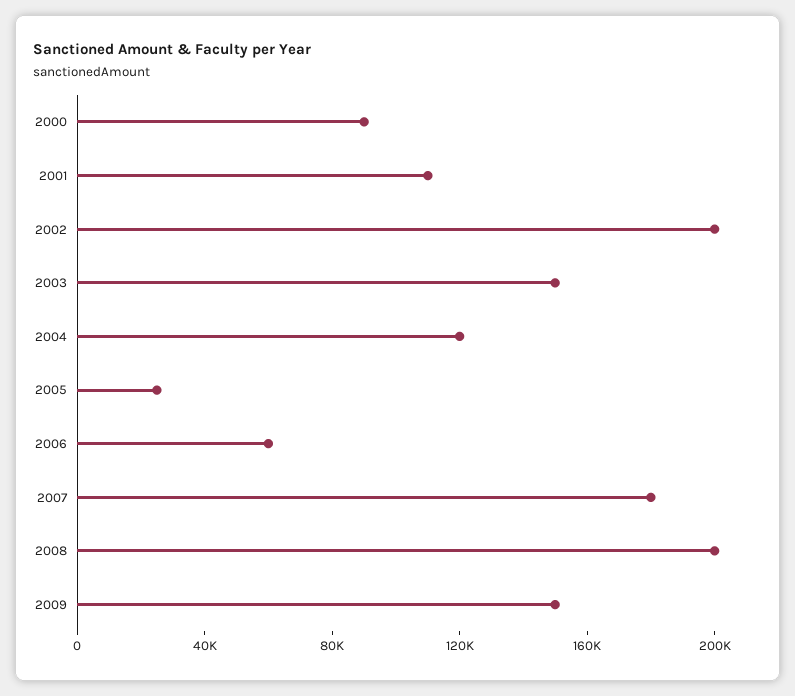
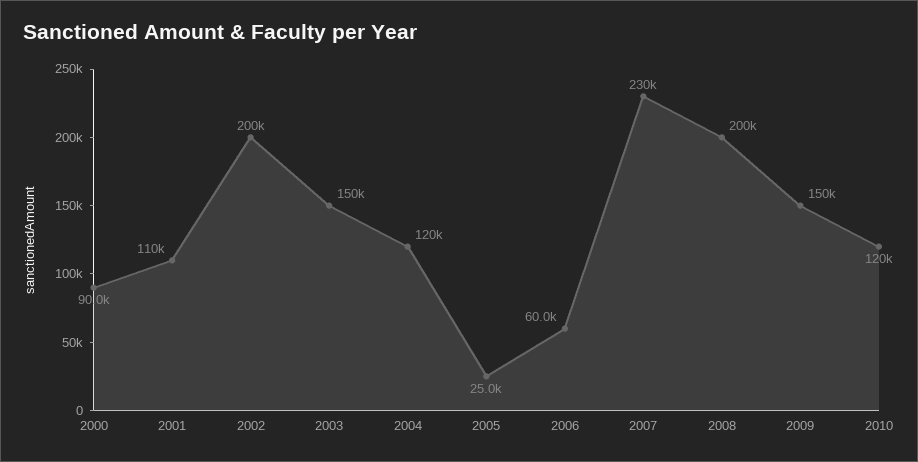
2007: 180000 -> 230000
2010: none -> 120000

